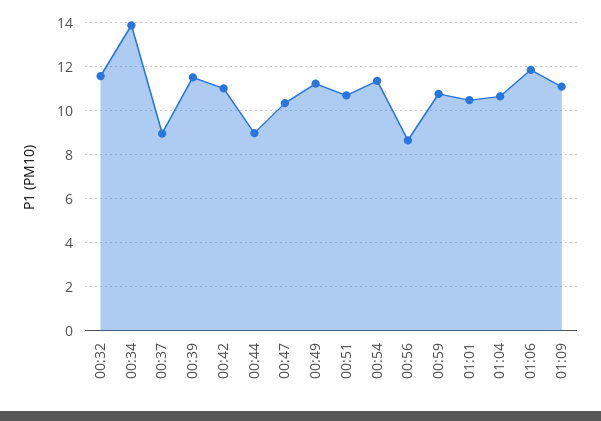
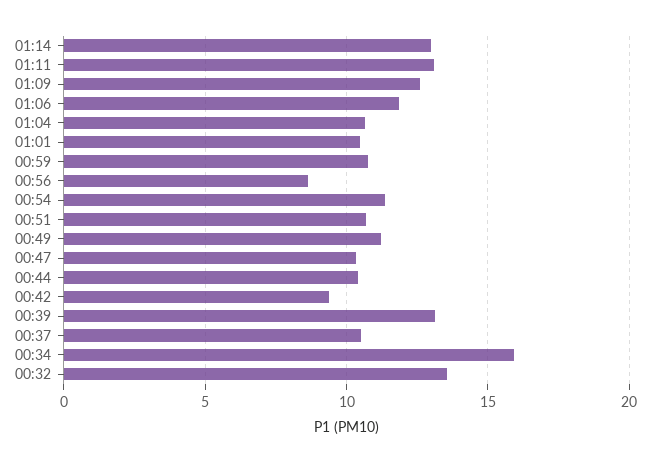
00:32: 11.5 -> 13.5
00:34: 14 -> 16
00:37: 9 -> 10.5
00:39: 11.5 -> 13
00:42: 11 -> 9.5
00:44: 9 -> 10.5
01:09: 11 -> 12.5
01:14: none -> 13
01:11: none -> 13

